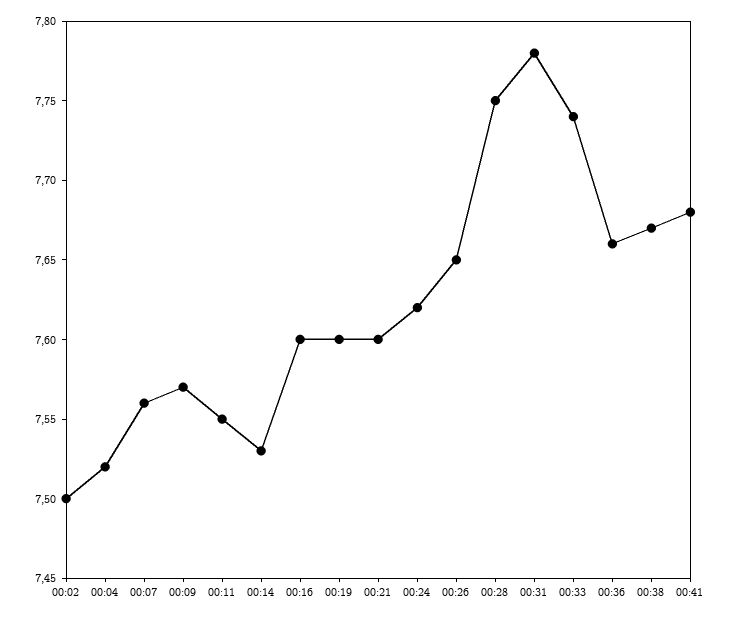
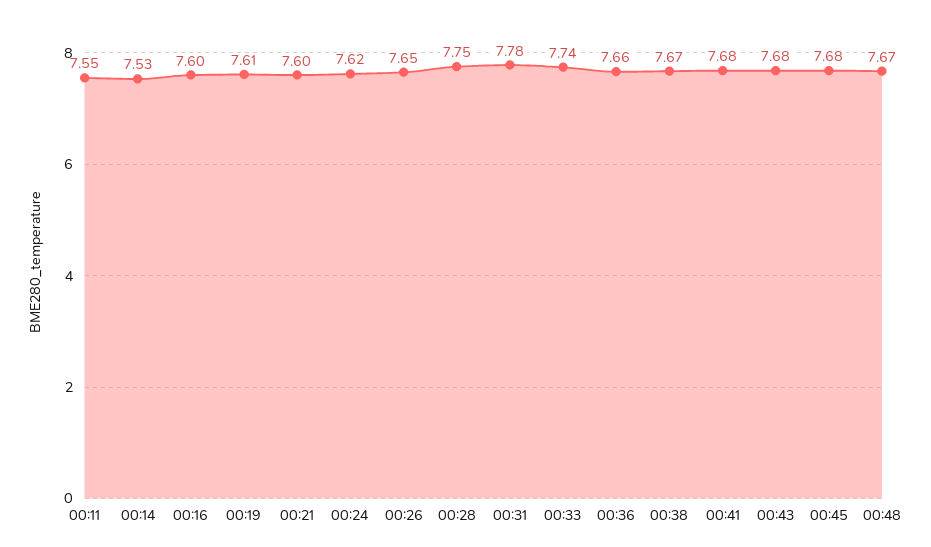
00:02: 7.5 -> none
00:04: 7.52 -> none
00:07: 7.56 -> none
00:09: 7.57 -> none
00:19: 7.6 -> 7.61
00:43: none -> 7.68
00:45: none -> 7.68
00:48: none -> 7.67

